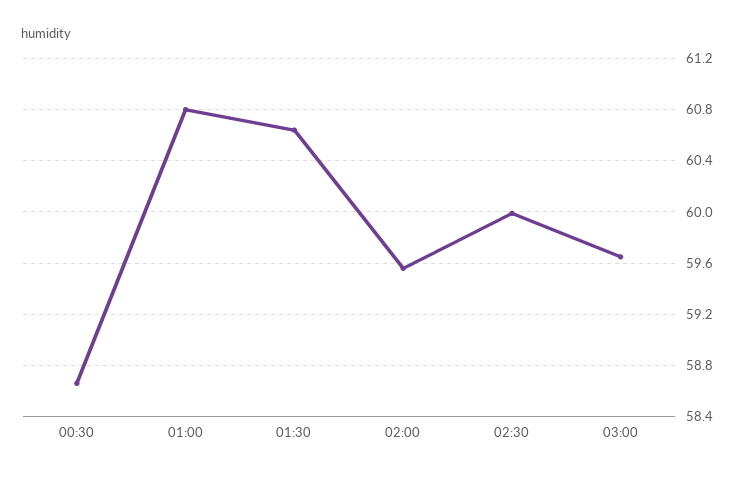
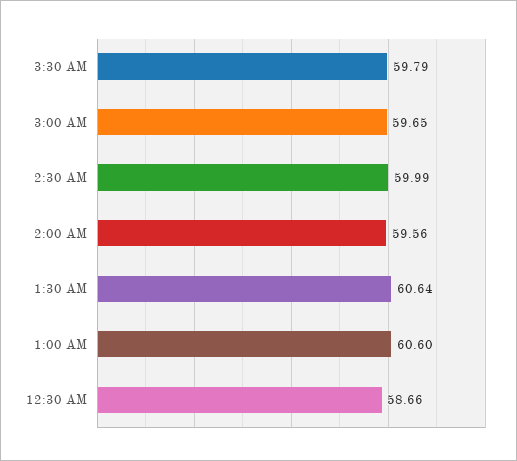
01:00: 60.8 -> 60.6
3:30 AM: none -> 59.79

